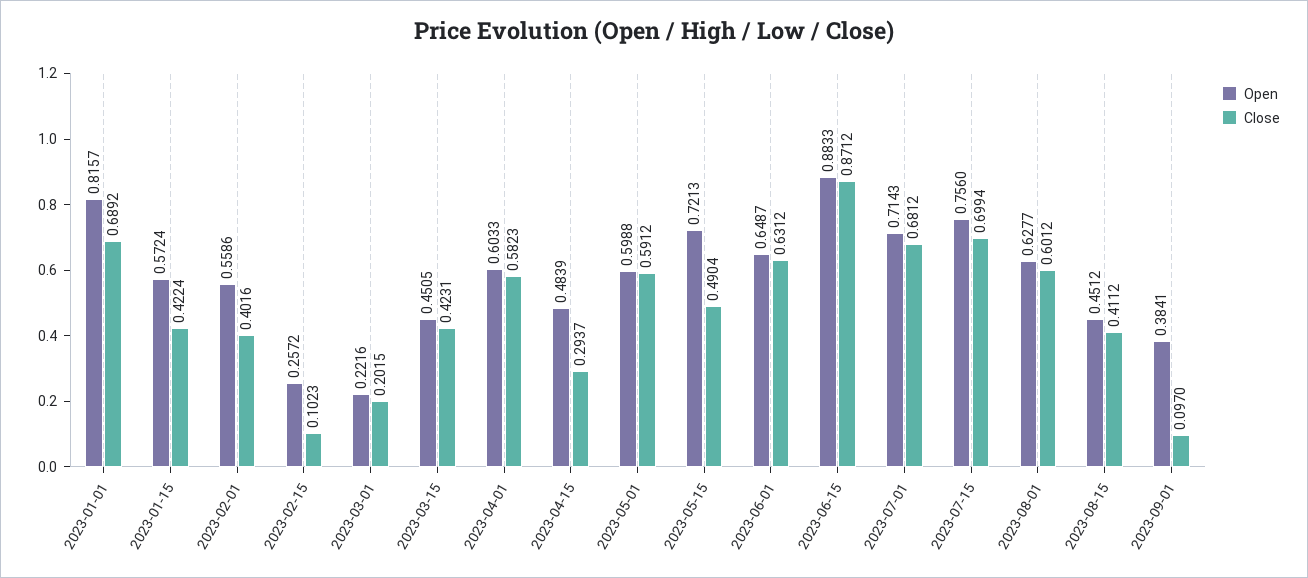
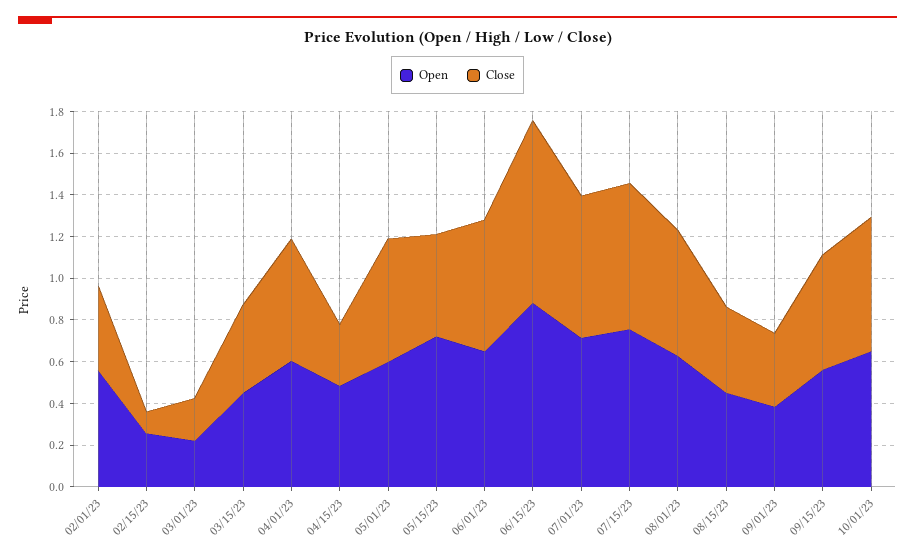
Open, 2023-01-01: 0.8157 -> none
Close, 2023-01-01: 0.6892 -> none
Open, 2023-01-15: 0.5724 -> none
Close, 2023-01-15: 0.4224 -> none
Close, 2023-09-01: 0.097 -> 0.35
Open, 09/15/23: none -> 0.55
Close, 09/15/23: none -> 0.55
Open, 10/01/23: none -> 0.65
Close, 10/01/23: none -> 0.65

